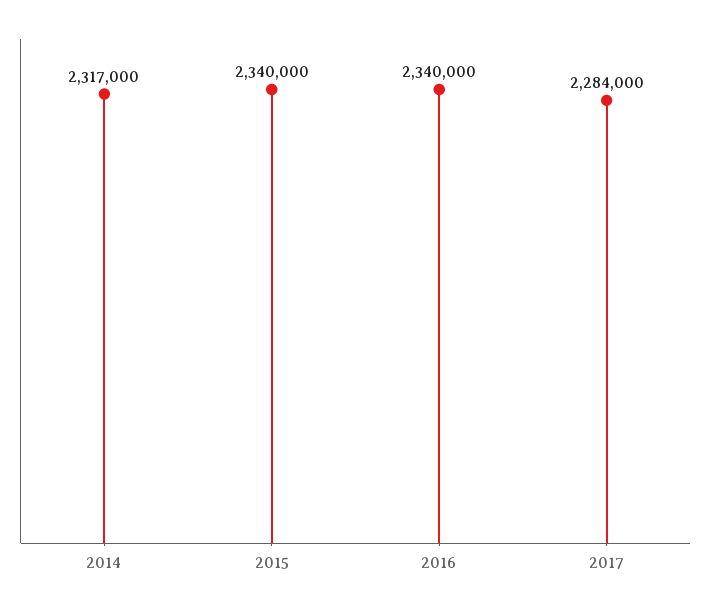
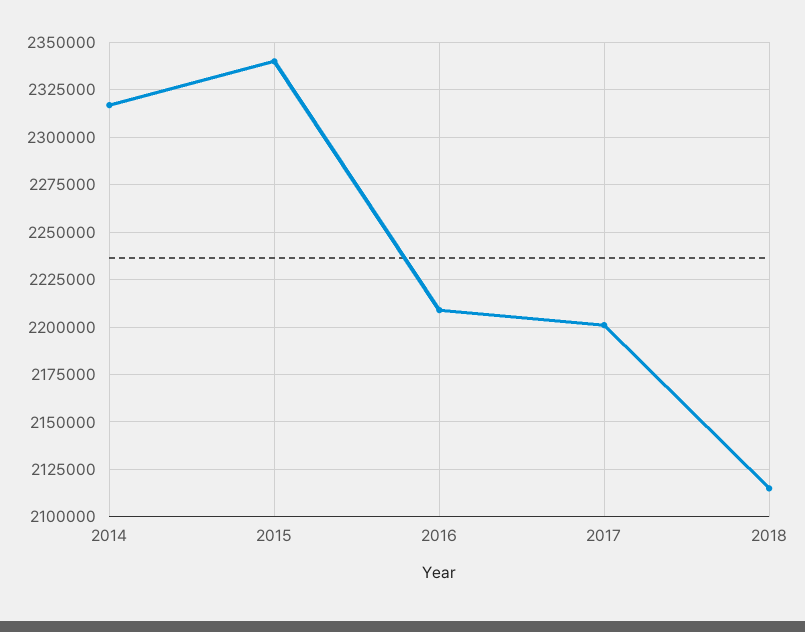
2016: 2340000 -> 2210000
2017: 2284000 -> 2200000
2018: none -> 2115000

